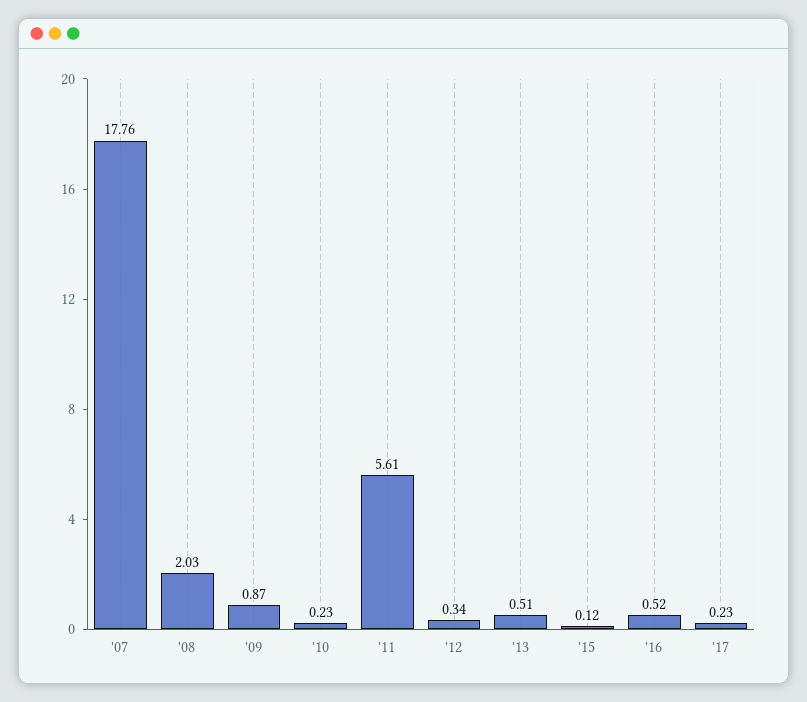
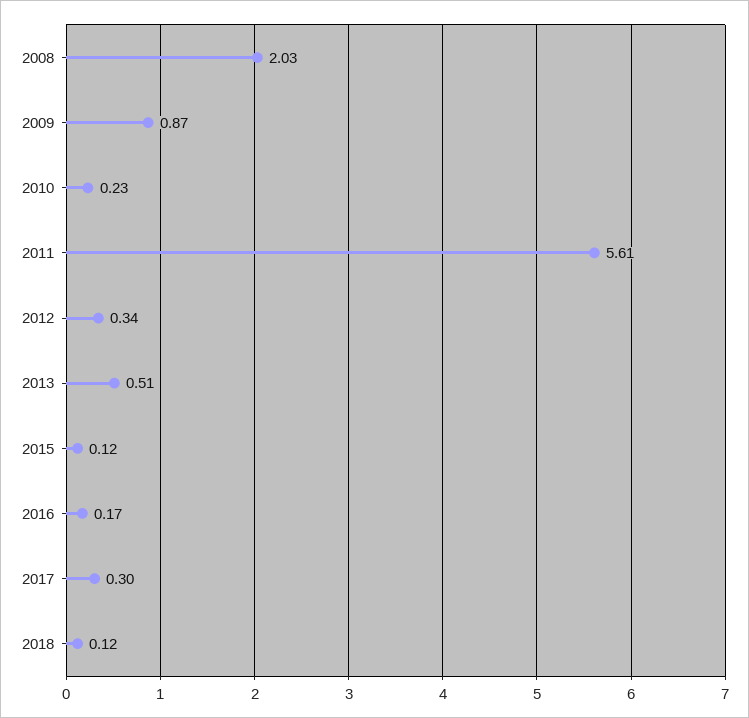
'07: 17.76 -> none
'16: 0.52 -> 0.17
'17: 0.23 -> 0.3
2018: none -> 0.12

